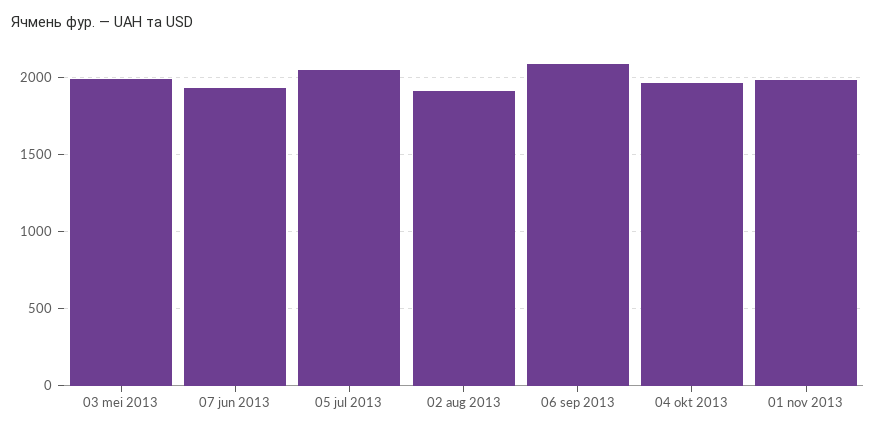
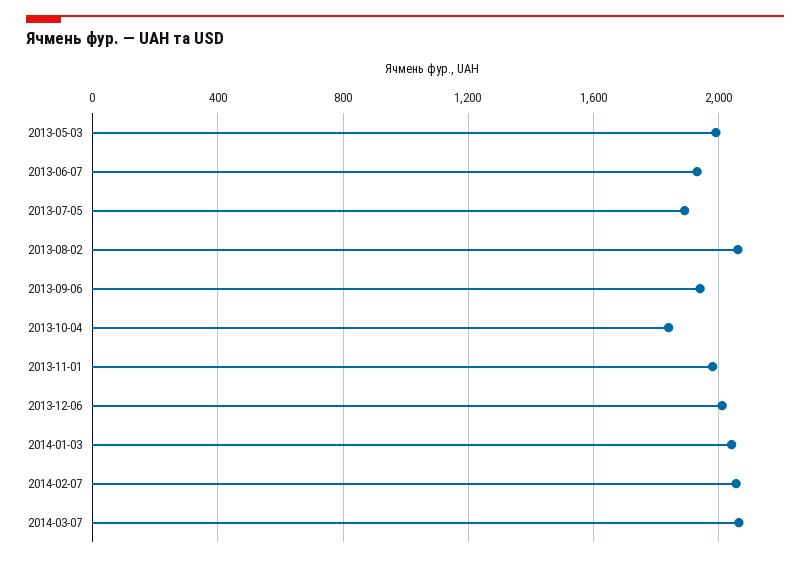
05 jul 2013: 2050 -> 1900
02 aug 2013: 1900 -> 2050
06 sep 2013: 2100 -> 1950
04 okt 2013: 1950 -> 1850
2013-12-06: none -> 2000
2014-01-03: none -> 2050
2014-02-07: none -> 2050
2014-03-07: none -> 2050

